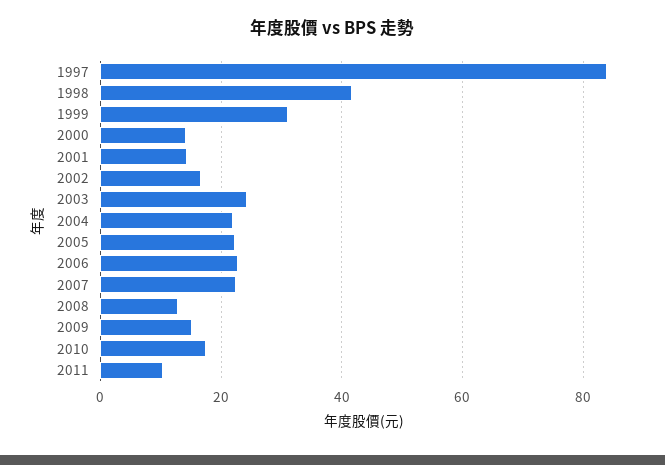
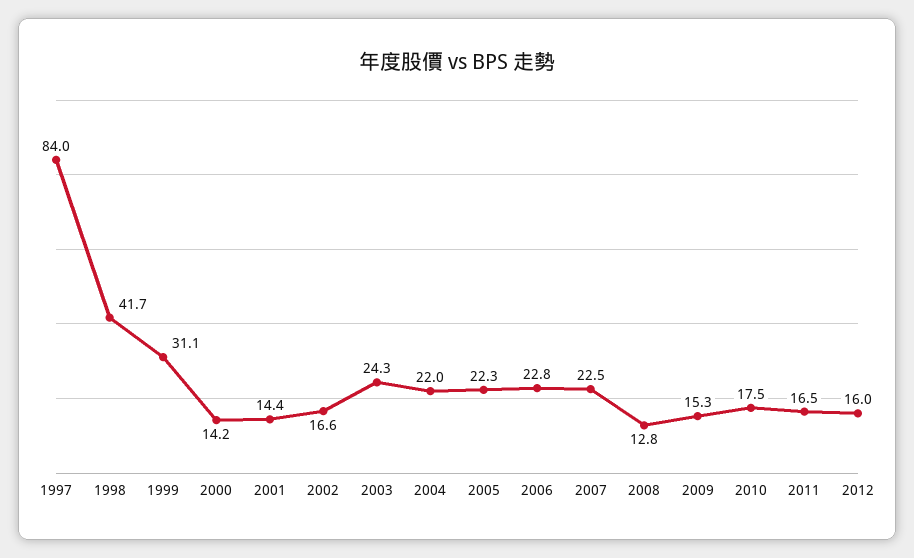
2011: 10 -> 16.5
2012: none -> 16

